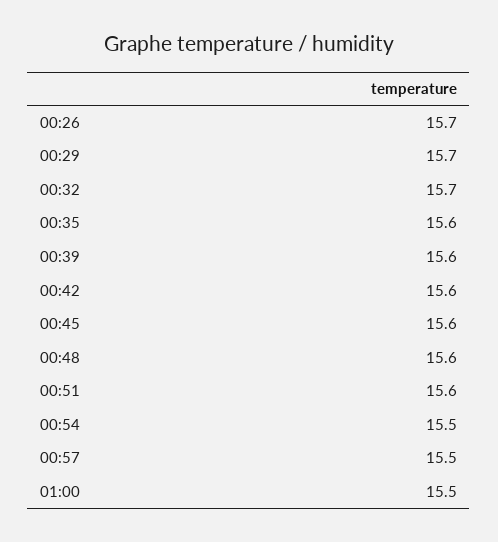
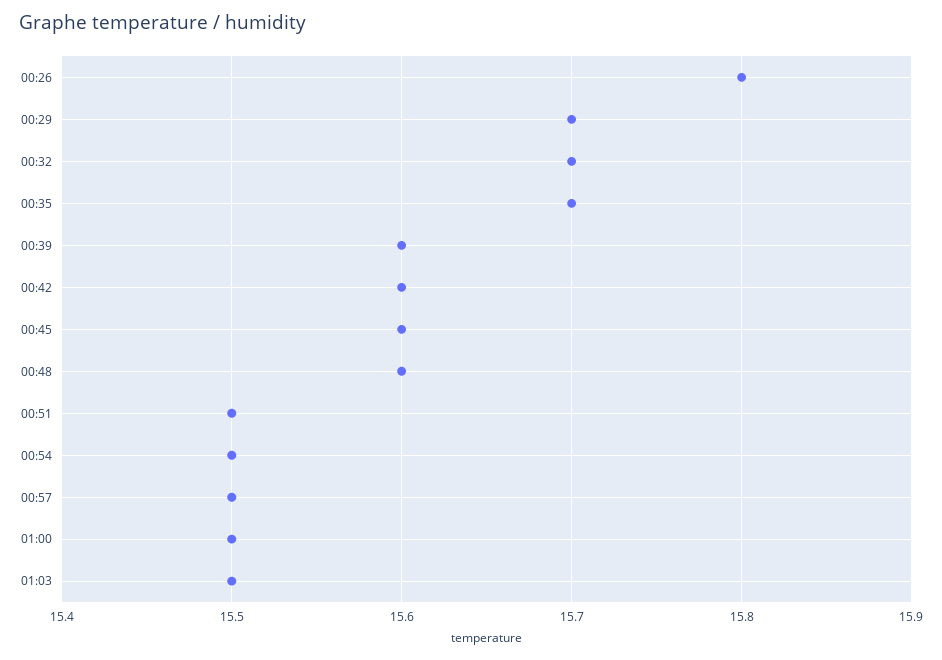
00:26: 15.7 -> 15.8
00:35: 15.6 -> 15.7
00:51: 15.6 -> 15.5
01:03: none -> 15.5

